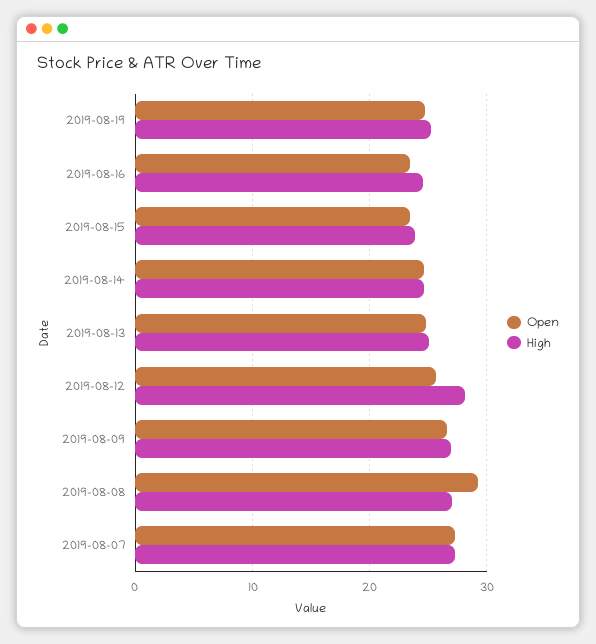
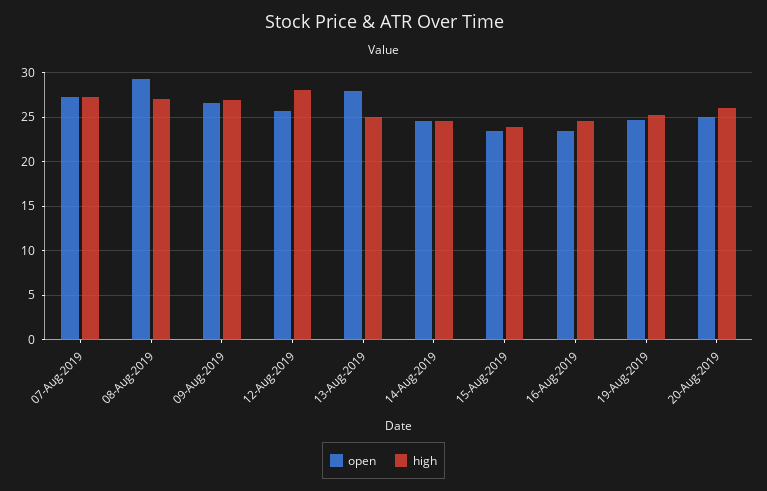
Open, 2019-08-13: 25 -> 28
Open, 20-Aug-2019: none -> 25
High, 20-Aug-2019: none -> 26

